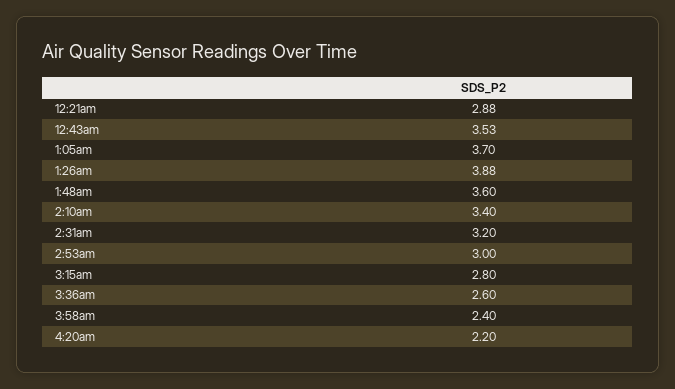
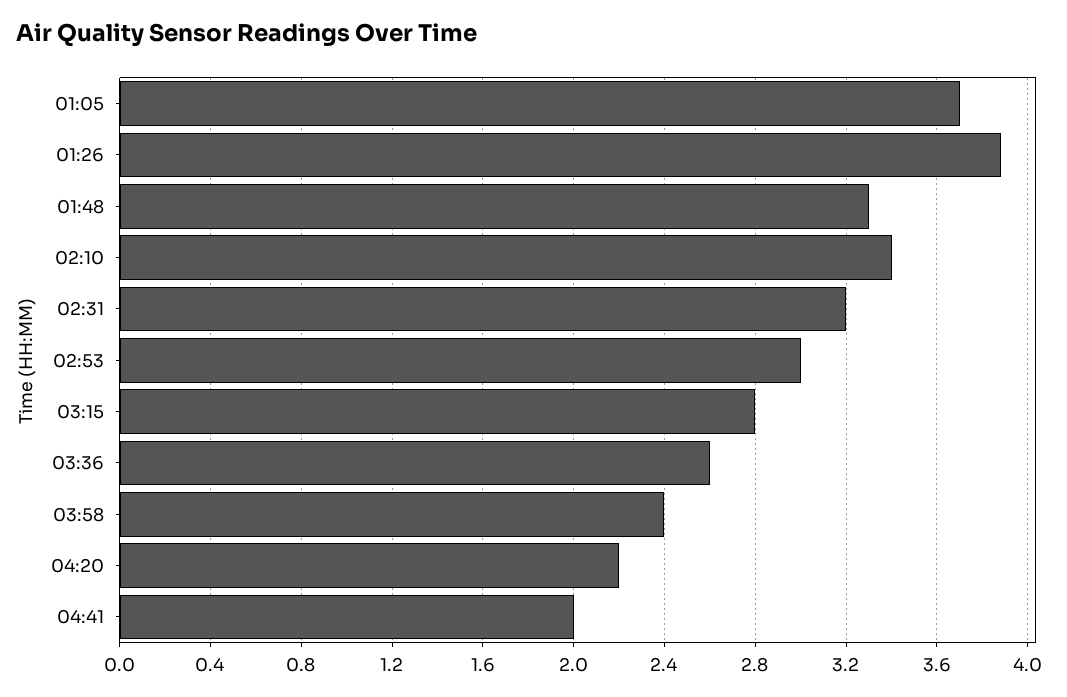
12:21am: 2.88 -> none
12:43am: 3.53 -> none
1:48am: 3.6 -> 3.3
04:41: none -> 2

